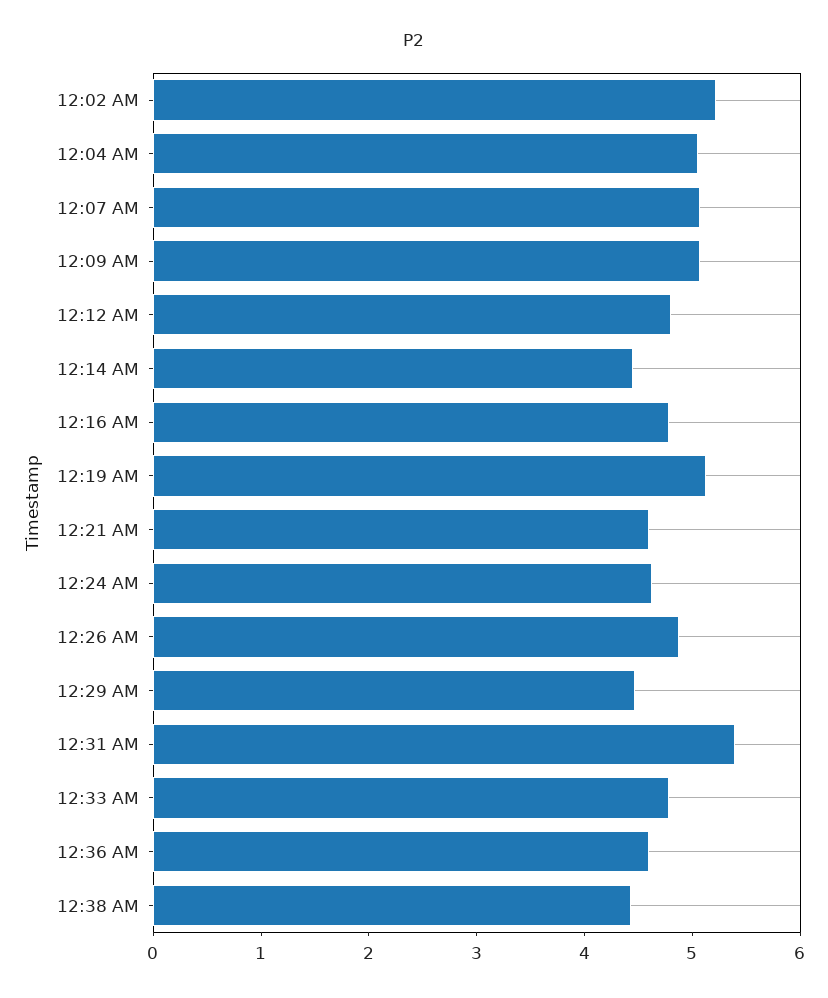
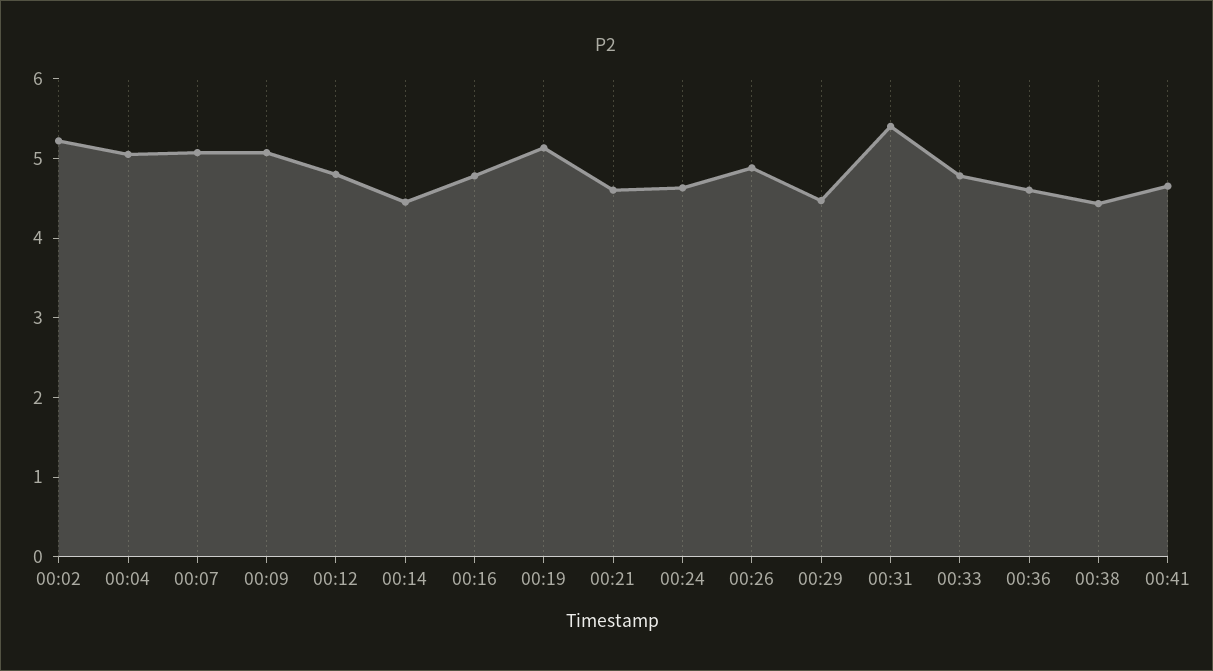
00:41: none -> 4.6

